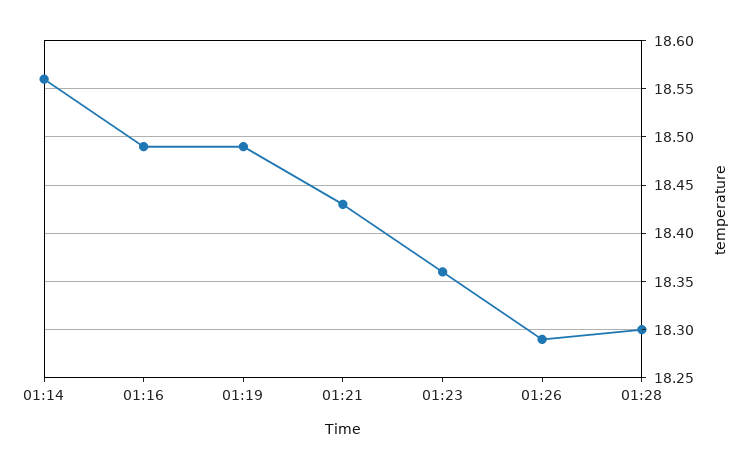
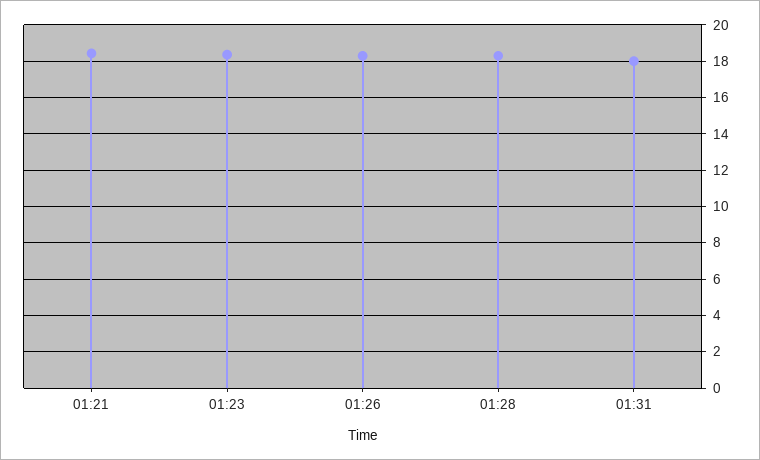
01:14: 18.56 -> none
01:16: 18.49 -> none
01:19: 18.49 -> none
01:31: none -> 18

